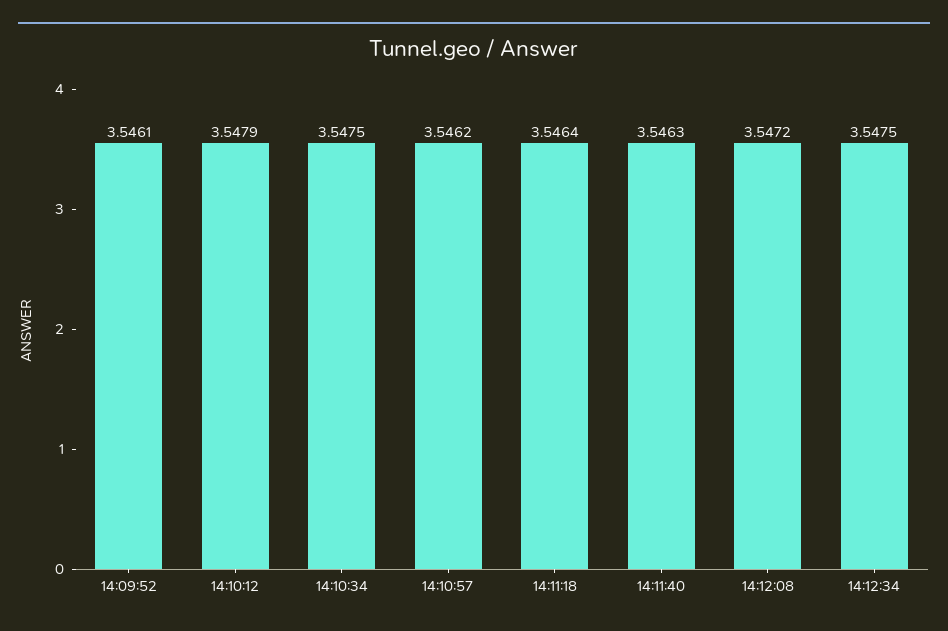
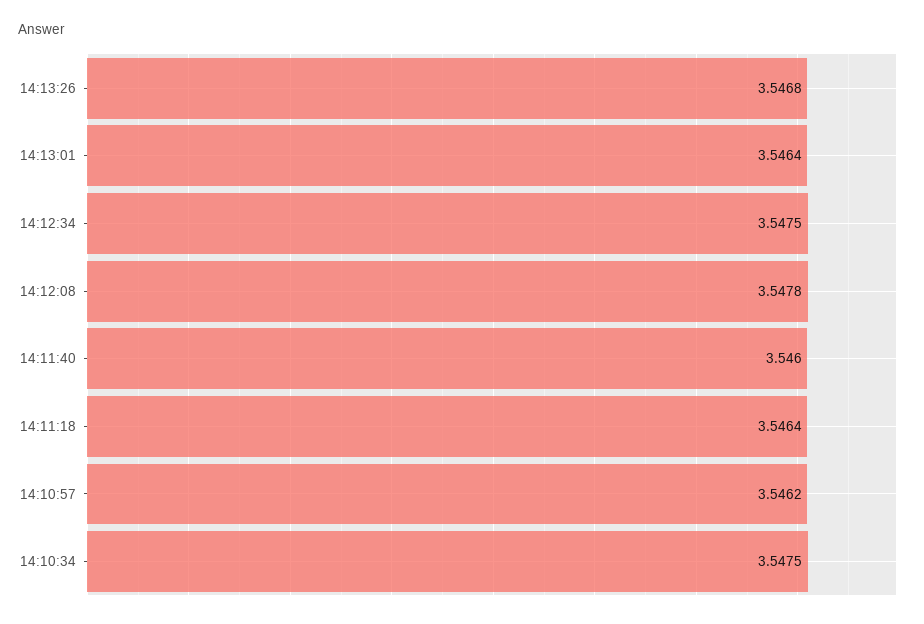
14:09:52: 3.5461 -> none
14:10:12: 3.5479 -> none
14:11:40: 3.5463 -> 3.546
14:12:08: 3.5472 -> 3.5478
14:13:26: none -> 3.5468
14:13:01: none -> 3.5464

